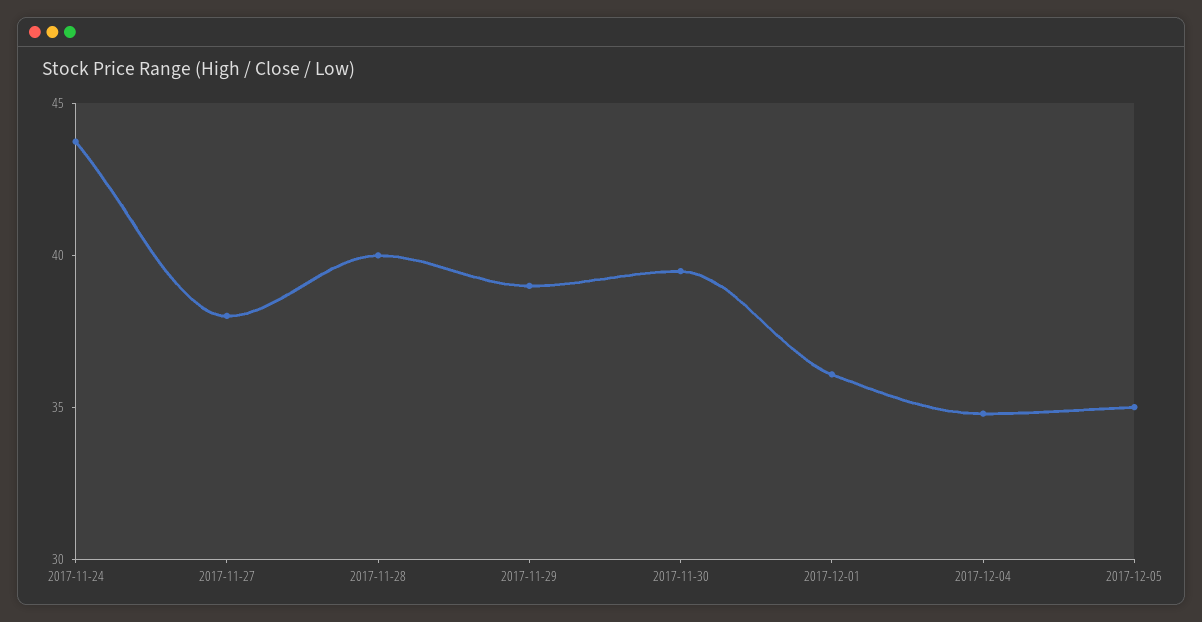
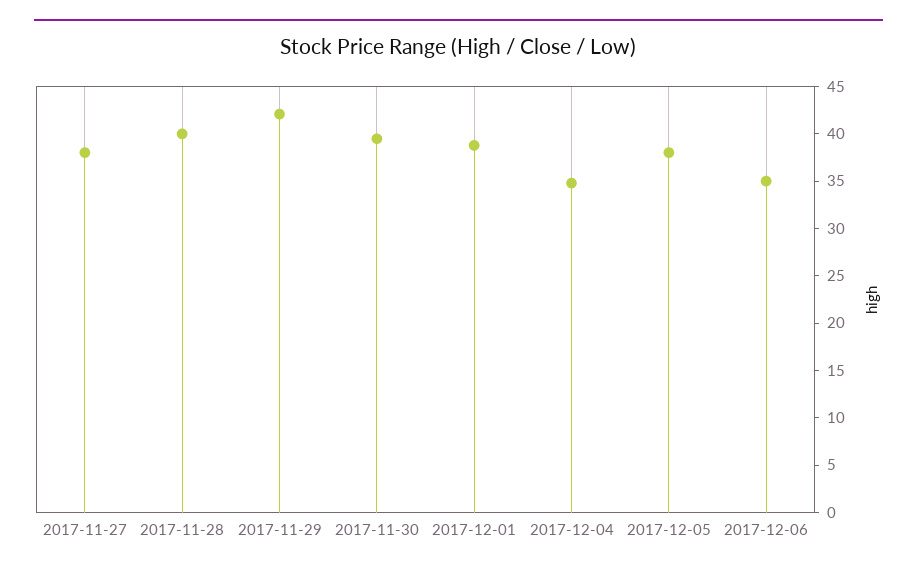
2017-11-24: 44 -> none
2017-11-29: 39 -> 42
2017-12-01: 36 -> 39
2017-12-05: 35 -> 38
2017-12-06: none -> 35

